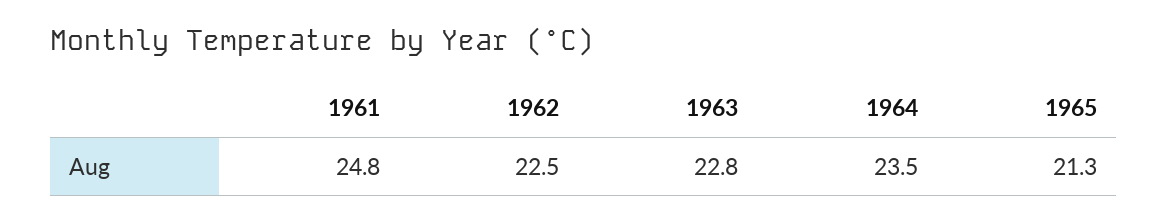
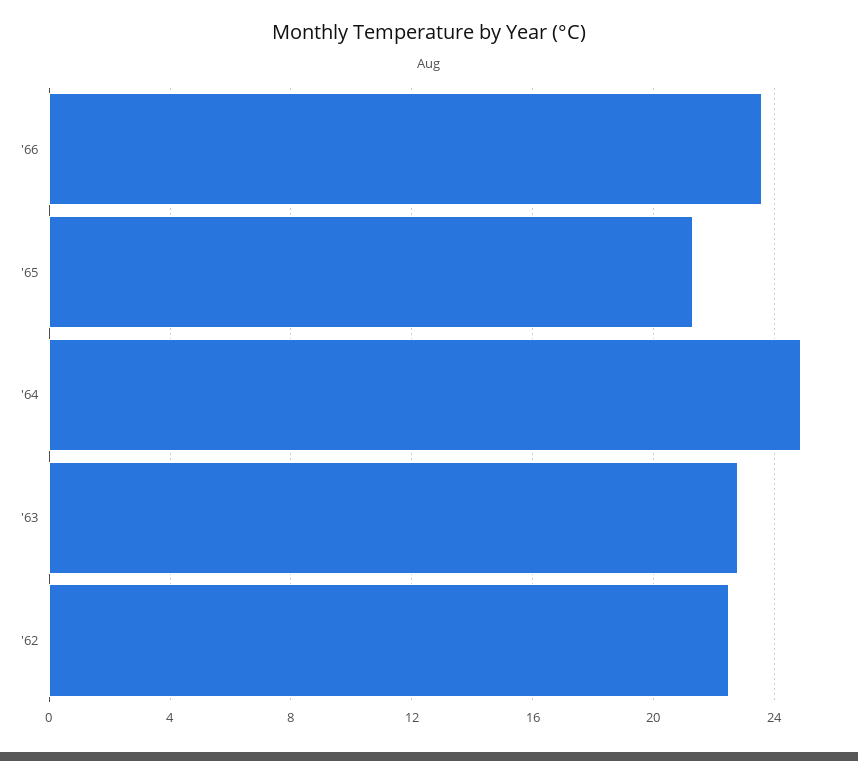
1961: 24.8 -> none
1964: 23.5 -> 25
'66: none -> 23.5

